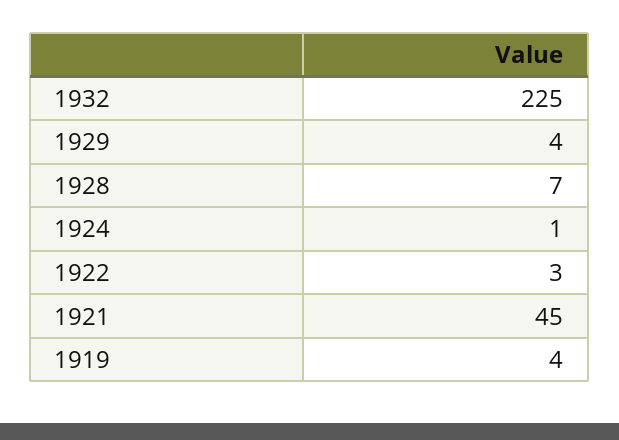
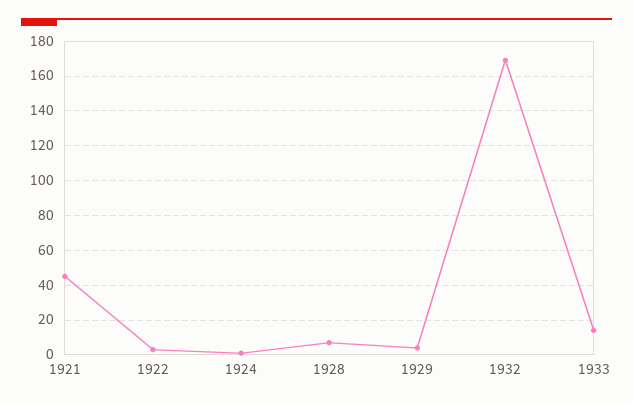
1932: 225 -> 170
1919: 4 -> none
1933: none -> 15

